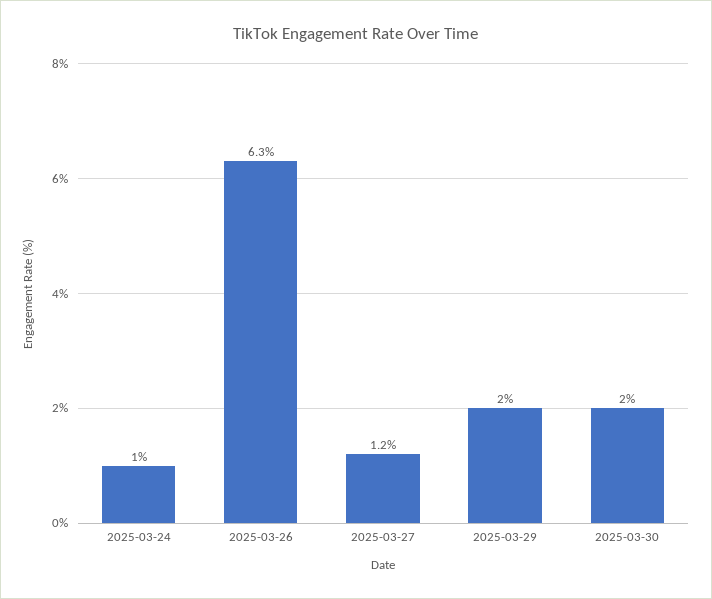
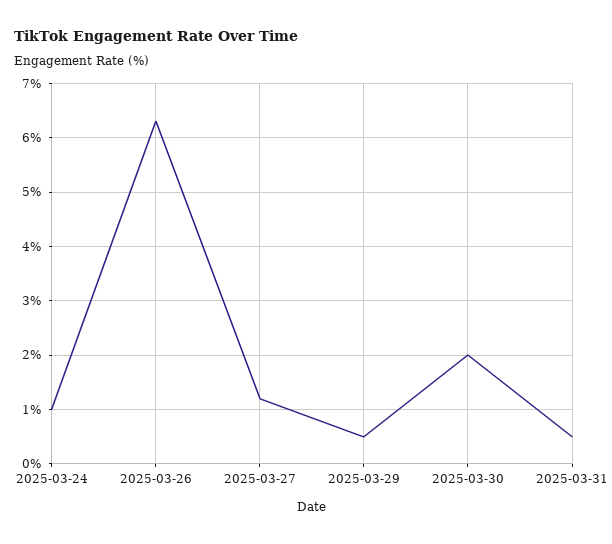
2025-03-29: 2 -> 0.5
2025-03-31: none -> 0.5

